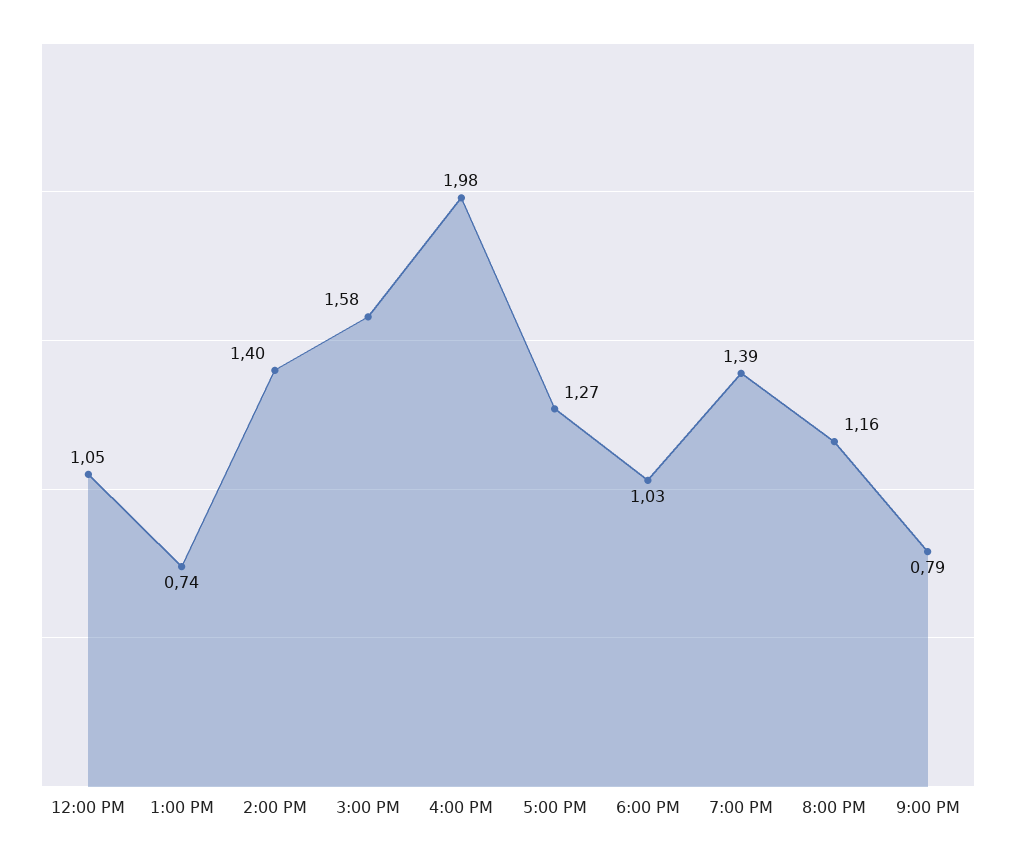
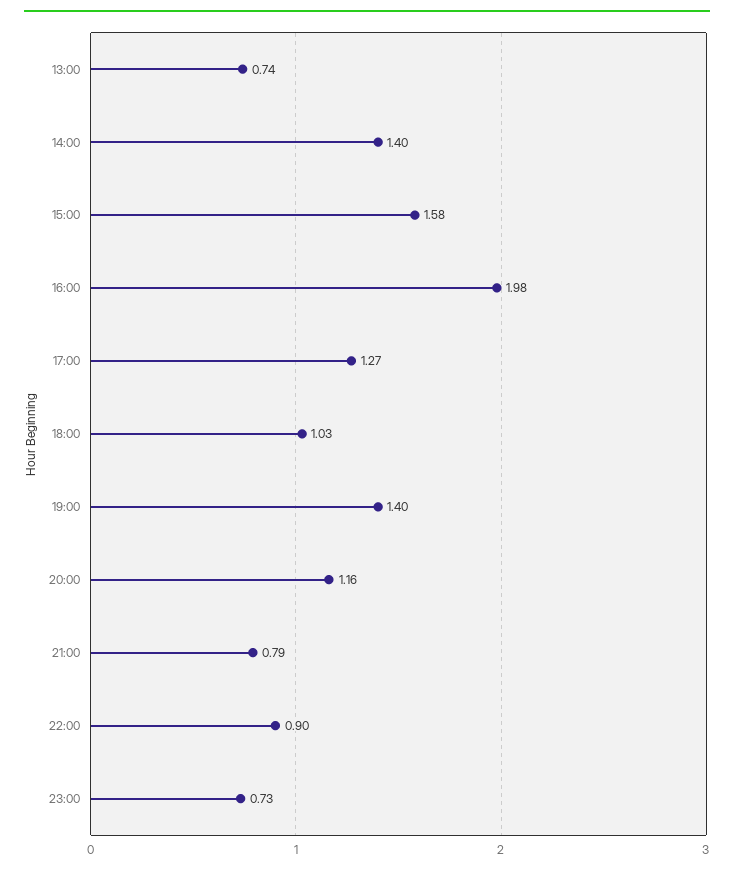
12:00 PM: 1.05 -> none
7:00 PM: 1.39 -> 1.4
22:00: none -> 0.9
23:00: none -> 0.73

